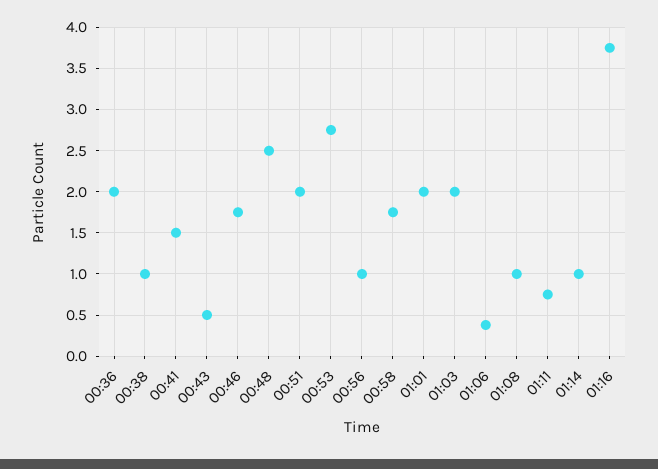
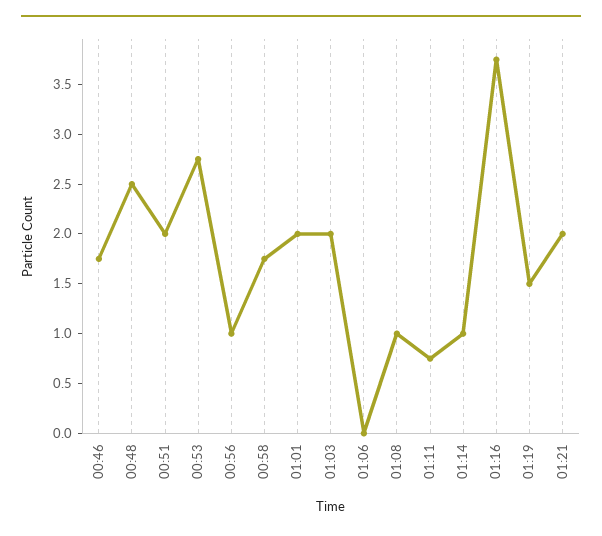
00:36: 2 -> none
00:38: 1 -> none
00:41: 1.5 -> none
00:43: 0.5 -> none
01:06: 0.4 -> 0
01:19: none -> 1.5
01:21: none -> 2

